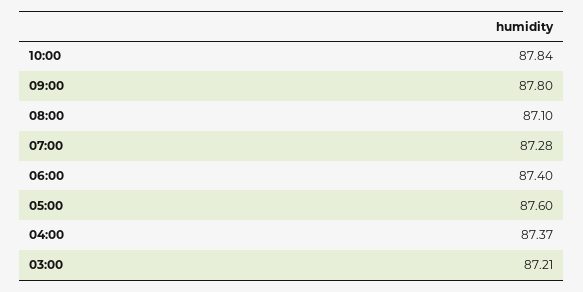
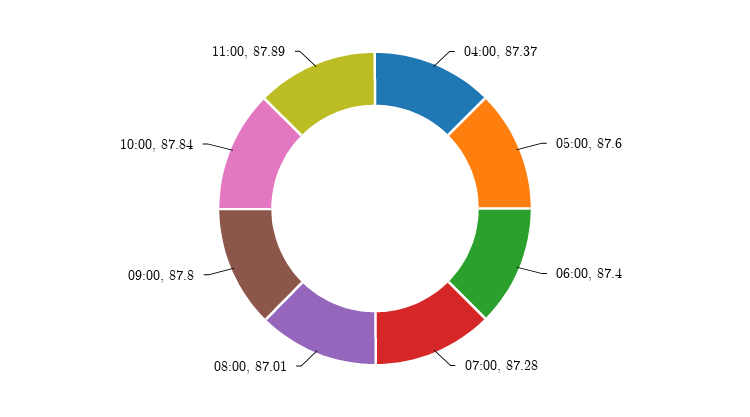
08:00: 87.1 -> 87.01
03:00: 87.21 -> none
11:00: none -> 87.89

